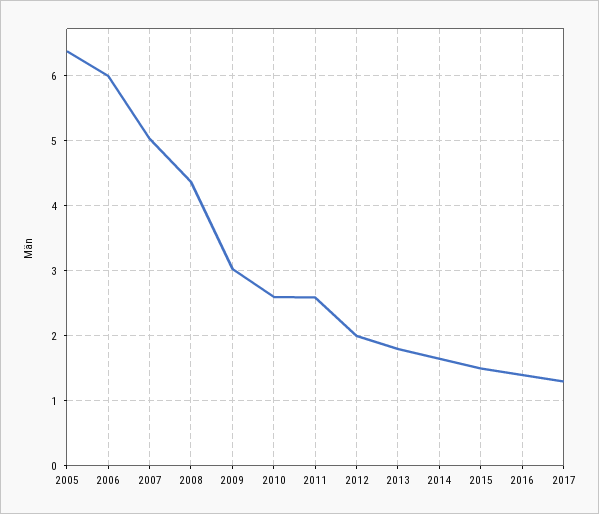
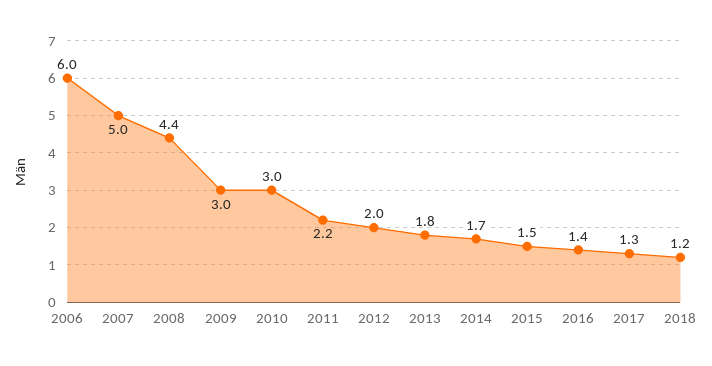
2005: 6.4 -> none
2010: 2.6 -> 3
2011: 2.6 -> 2.2
2018: none -> 1.2

